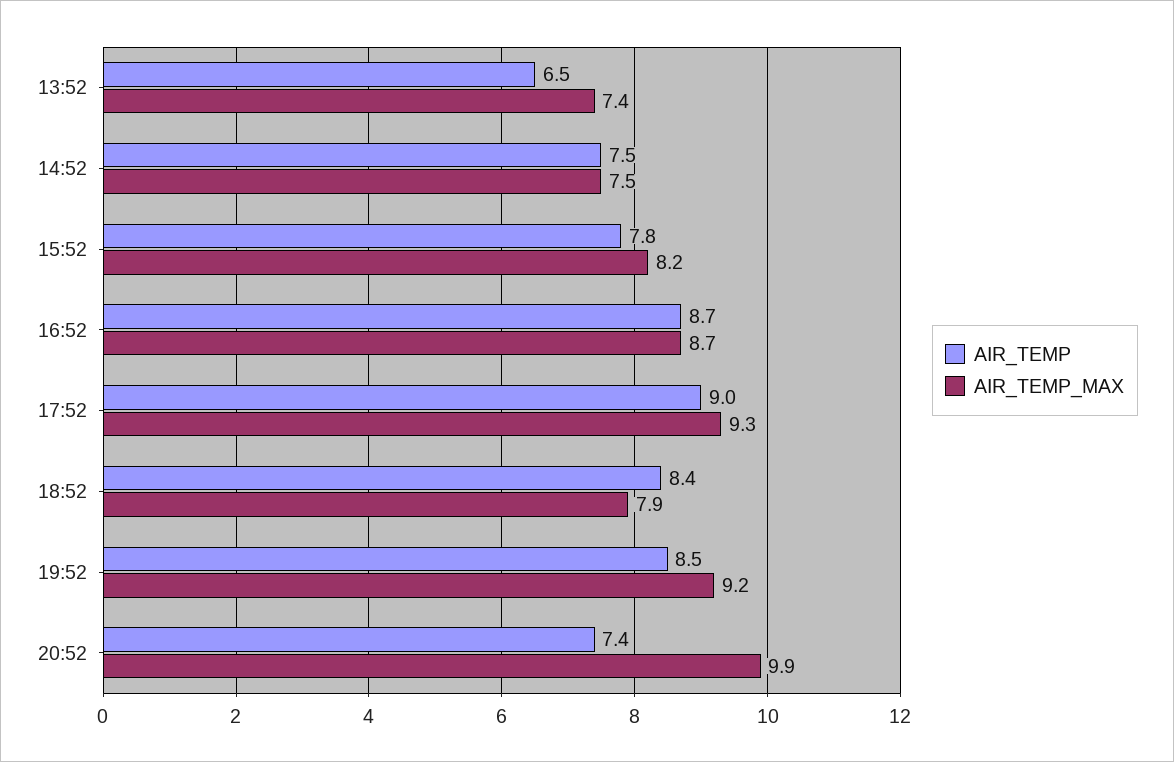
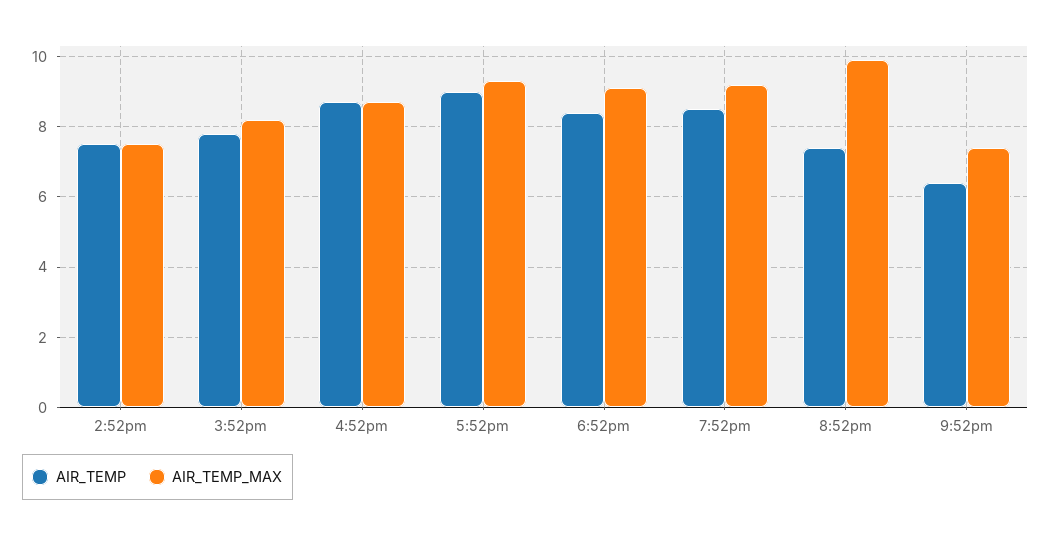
AIR_TEMP, 13:52: 6.5 -> none
AIR_TEMP_MAX, 13:52: 7.4 -> none
AIR_TEMP_MAX, 18:52: 7.9 -> 9
AIR_TEMP, 9:52pm: none -> 6.5
AIR_TEMP_MAX, 9:52pm: none -> 7.5

